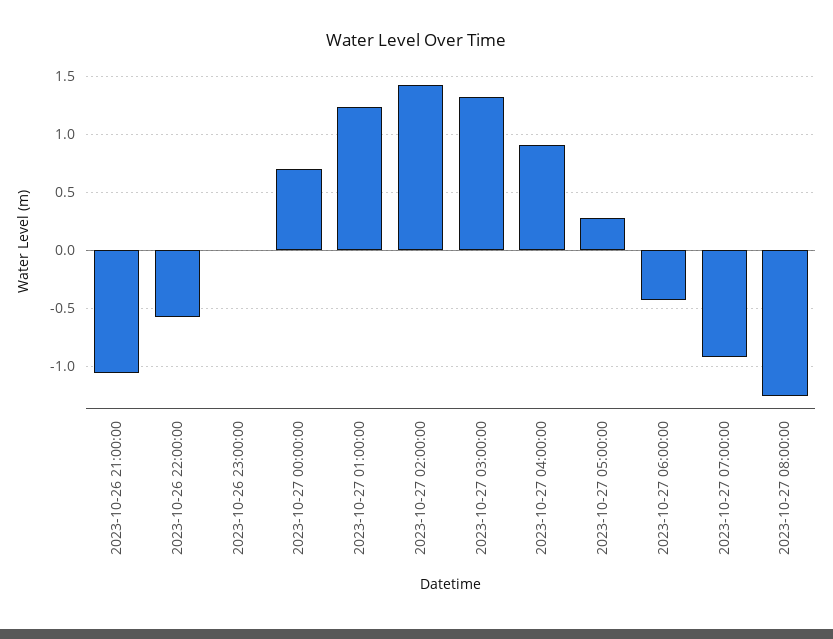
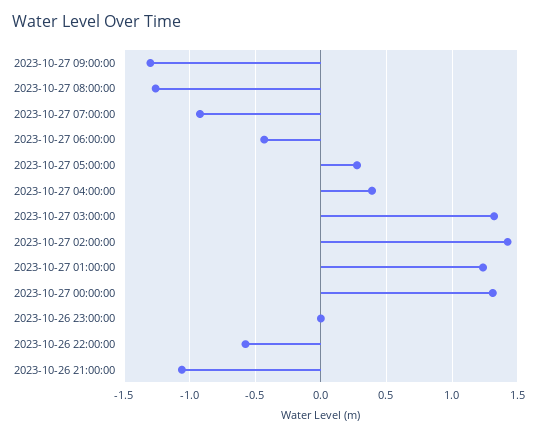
2023-10-27 00:00:00: 0.7 -> 1.3
2023-10-27 04:00:00: 0.9 -> 0.4
2023-10-27 09:00:00: none -> -1.3

